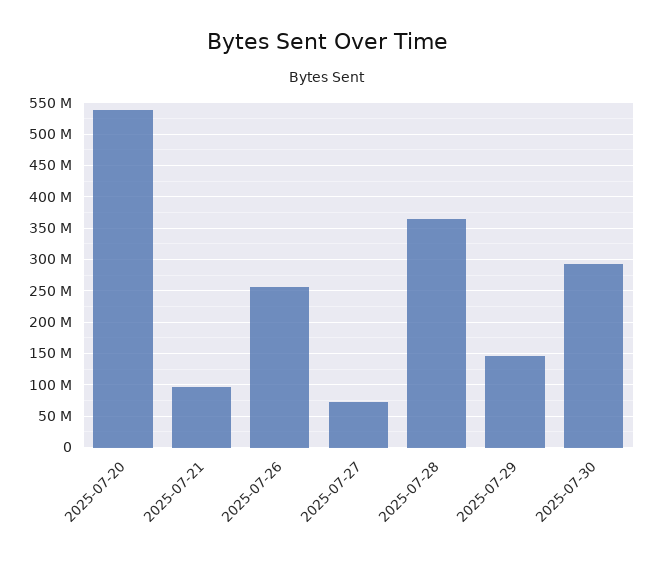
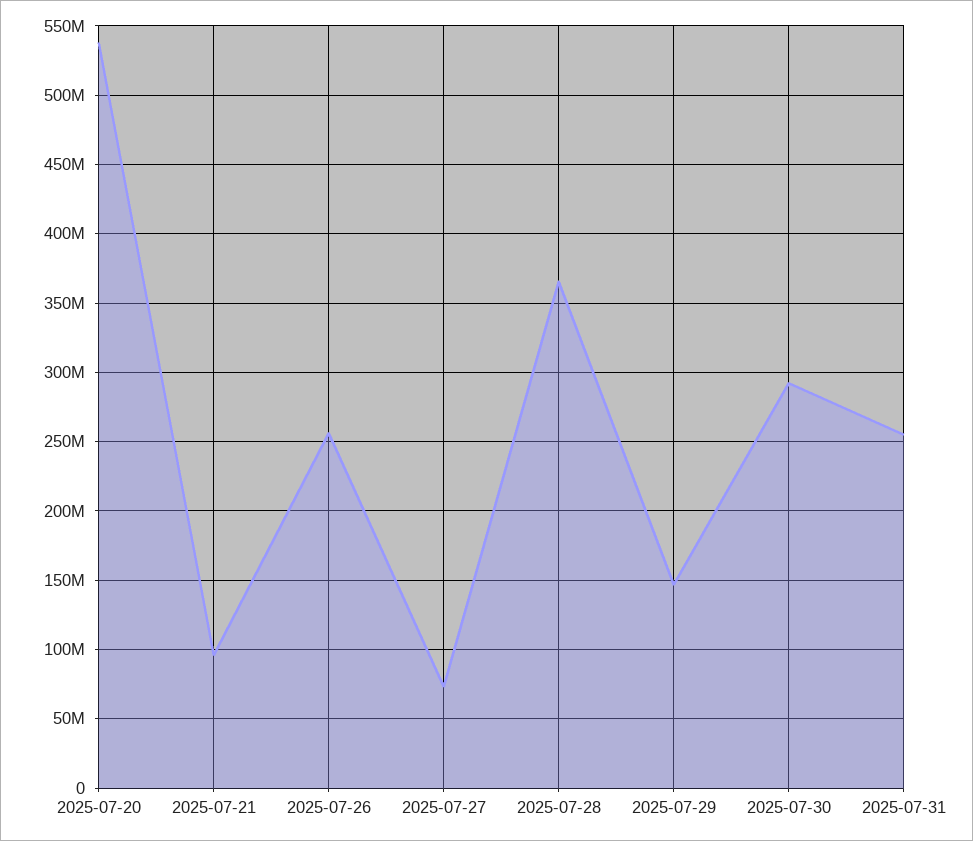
2025-07-31: none -> 255000000

